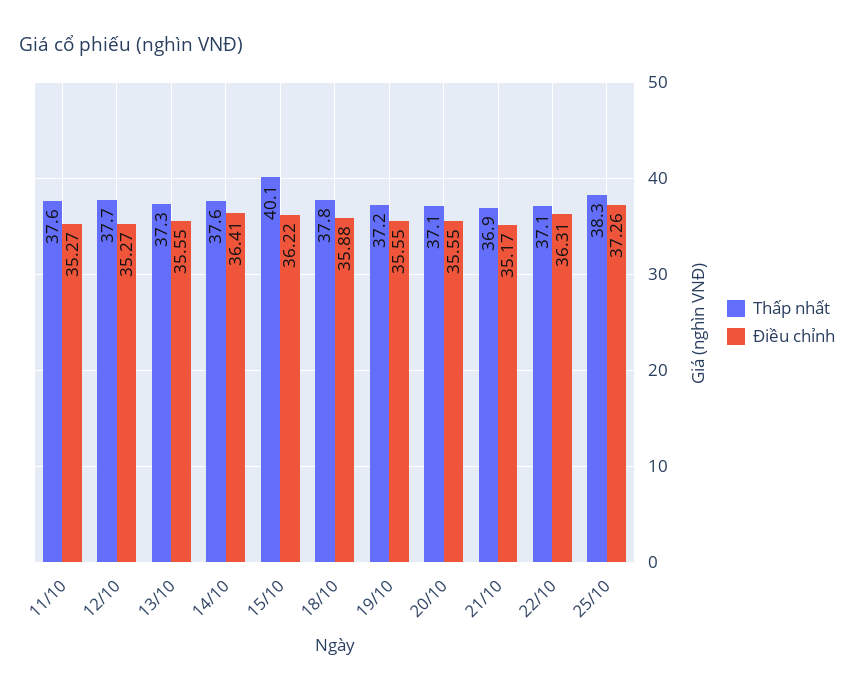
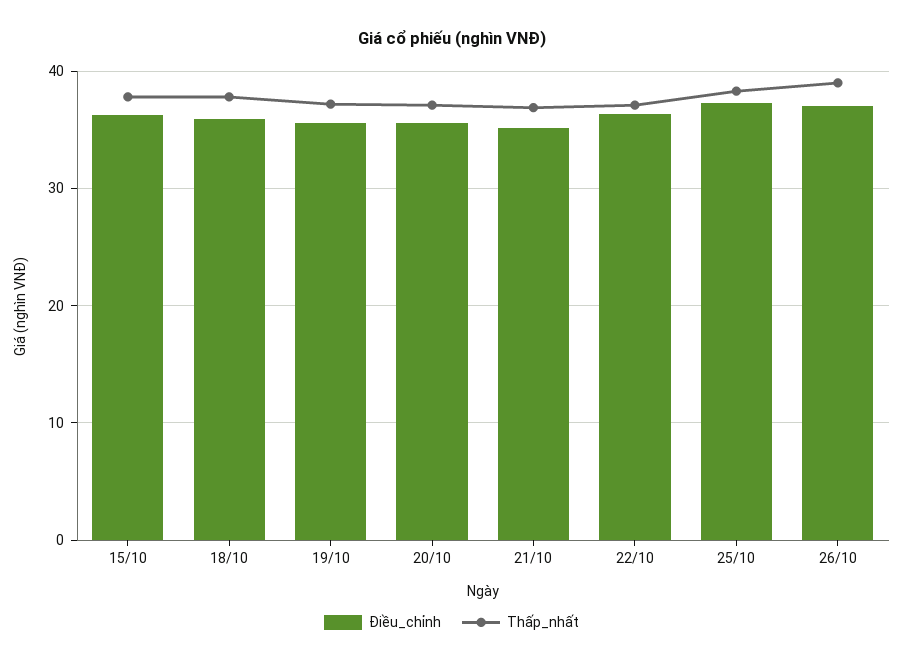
Thấp nhất, 11/10: 37.6 -> none
Điều chỉnh, 11/10: 35.27 -> none
Thấp nhất, 12/10: 37.7 -> none
Điều chỉnh, 12/10: 35.27 -> none
Thấp nhất, 13/10: 37.3 -> none
Điều chỉnh, 13/10: 35.55 -> none
Thấp nhất, 14/10: 37.6 -> none
Điều chỉnh, 14/10: 36.41 -> none
Thấp nhất, 15/10: 40.1 -> 38
Điều chỉnh, 26/10: none -> 37
Thấp nhất, 26/10: none -> 39

